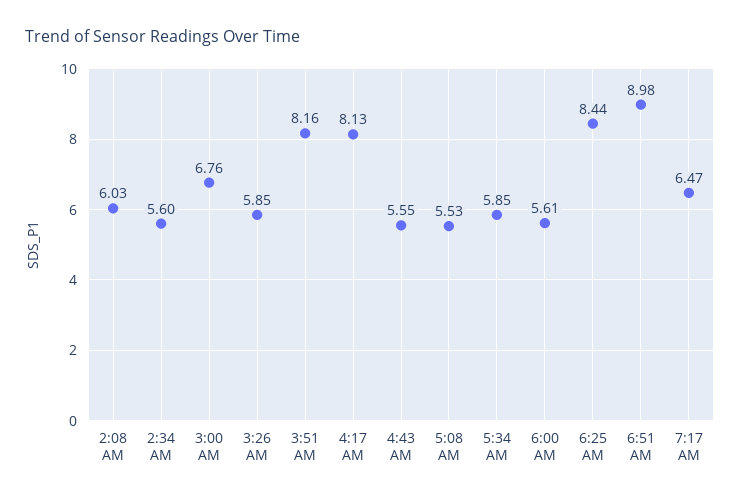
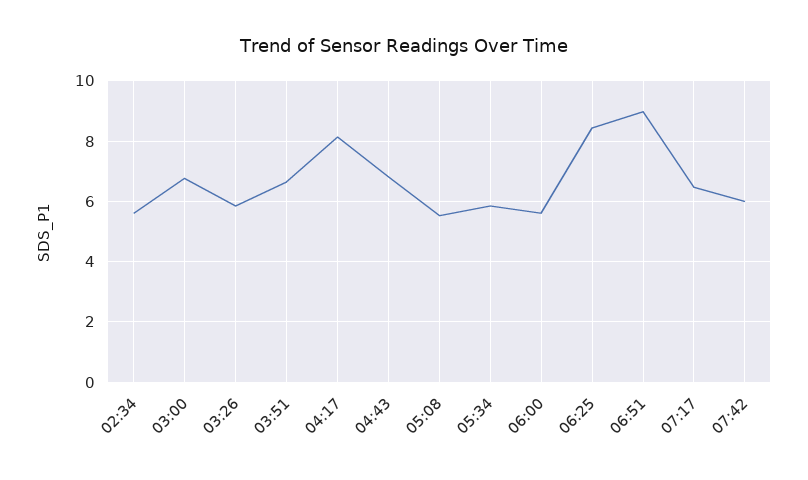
2:08 AM: 6.03 -> none
3:51 AM: 8.16 -> 6.6
4:43 AM: 5.55 -> 6.8
07:42: none -> 6

